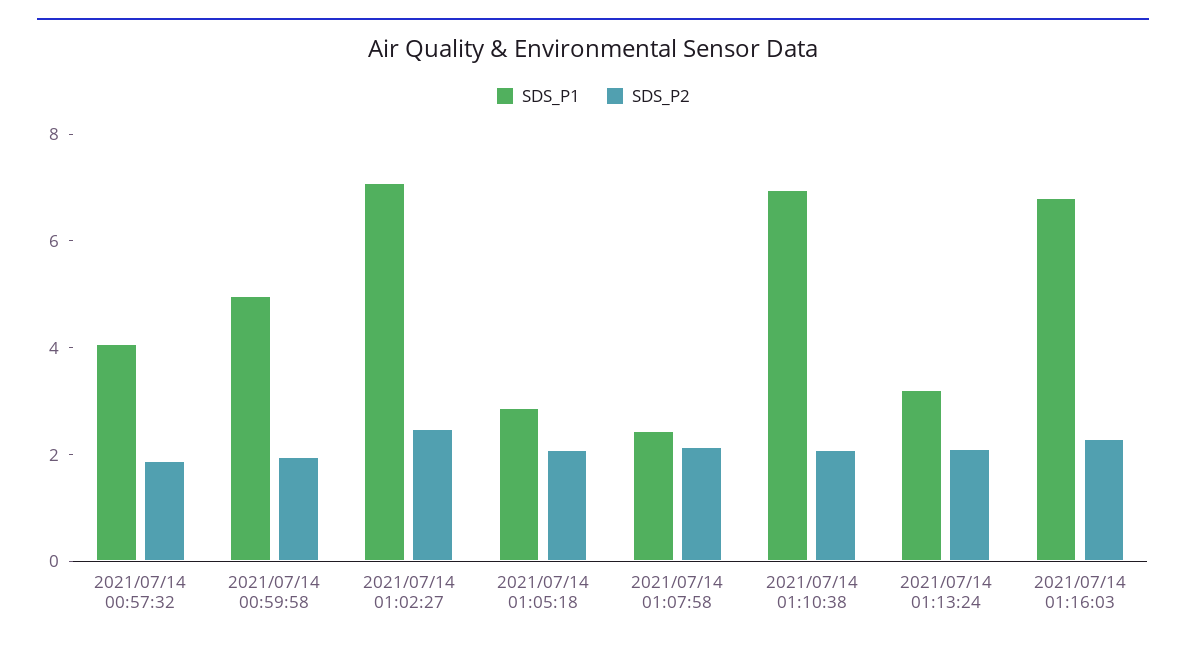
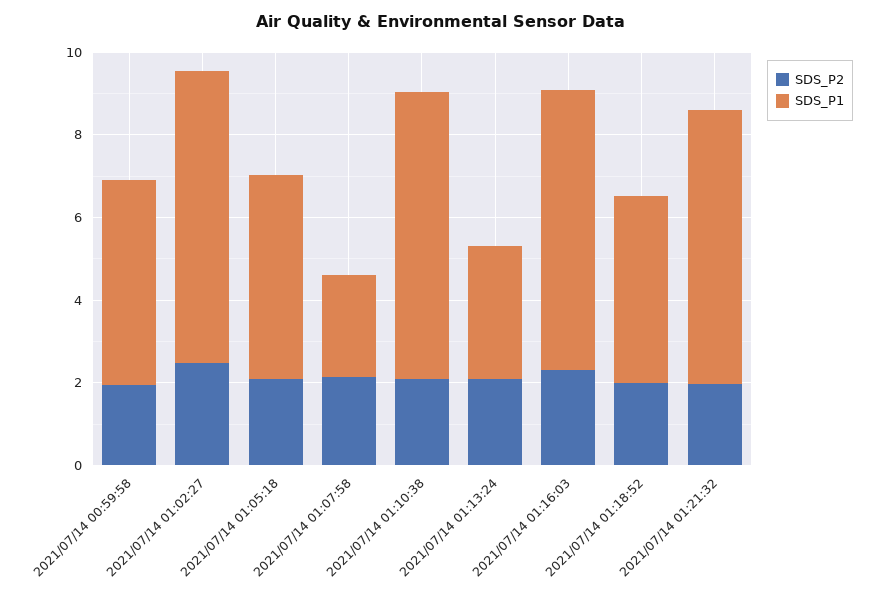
SDS_P1, 2021/07/14 00:57:32: 4 -> none
SDS_P2, 2021/07/14 00:57:32: 2 -> none
SDS_P1, 2021/07/14 01:05:18: 3 -> 5
SDS_P2, 2021/07/14 01:18:52: none -> 2
SDS_P1, 2021/07/14 01:18:52: none -> 4.5
SDS_P2, 2021/07/14 01:21:32: none -> 2
SDS_P1, 2021/07/14 01:21:32: none -> 6.5

